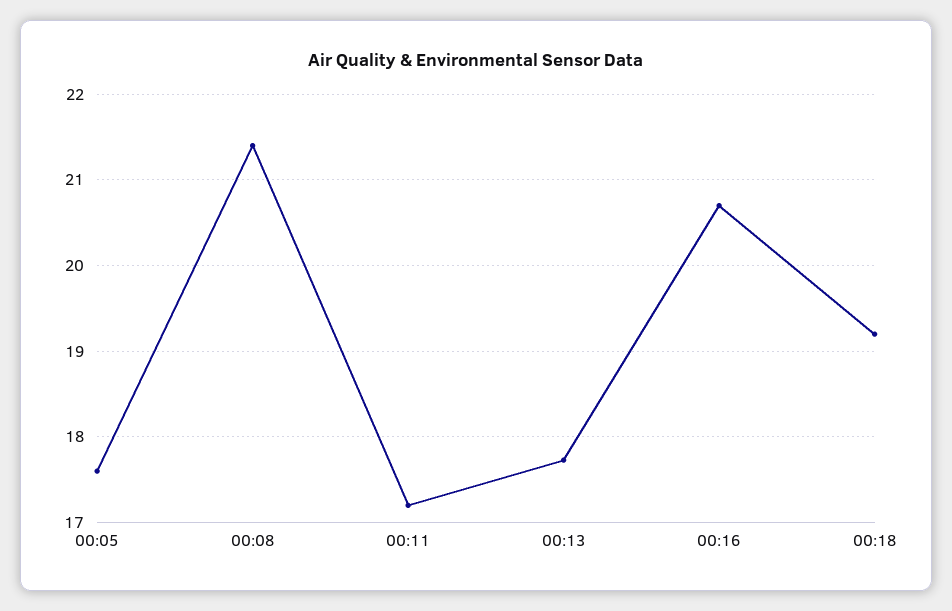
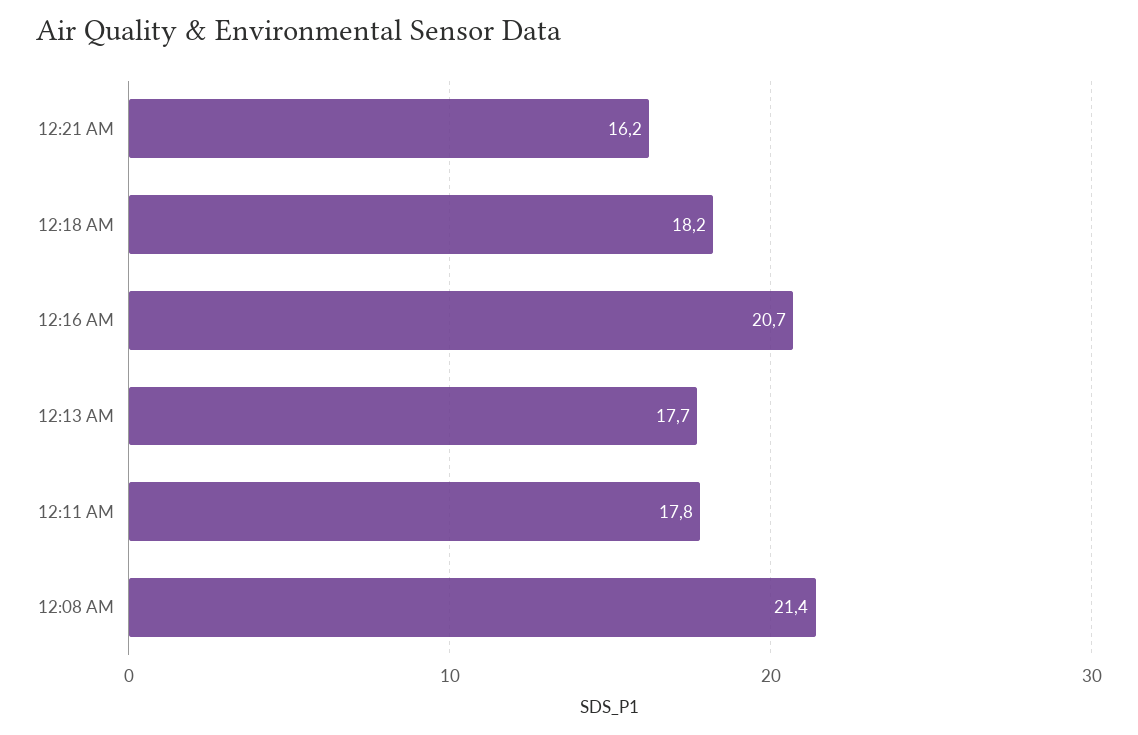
00:05: 17.6 -> none
00:11: 17.2 -> 17.8
00:18: 19.2 -> 18.2
12:21 AM: none -> 16.2

